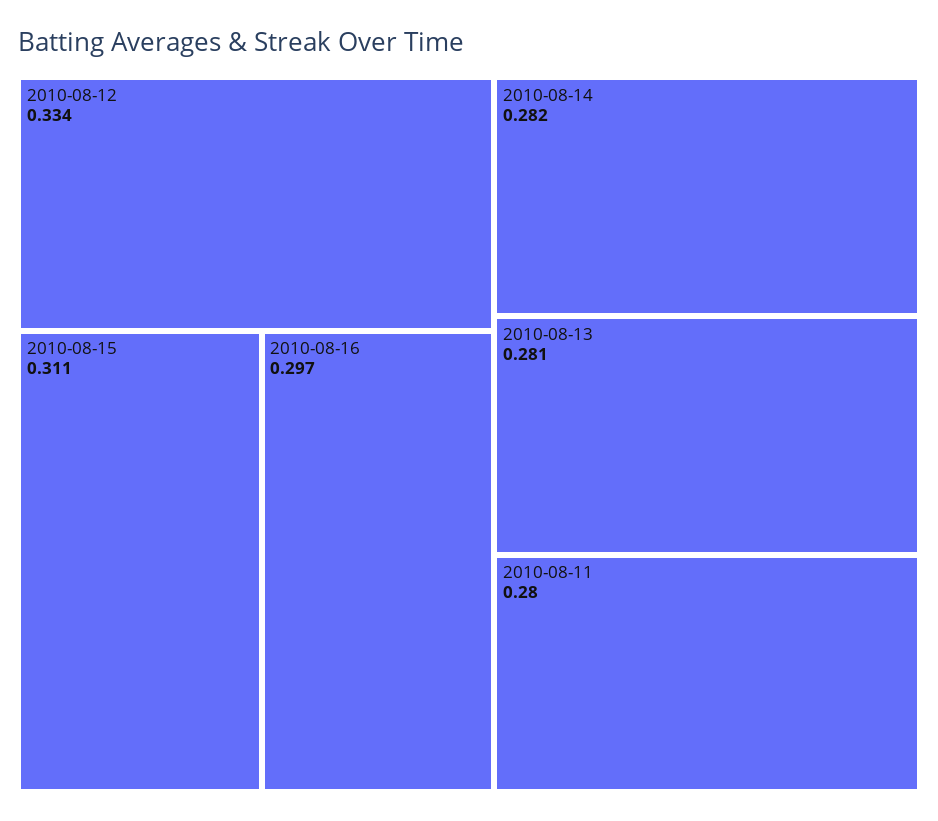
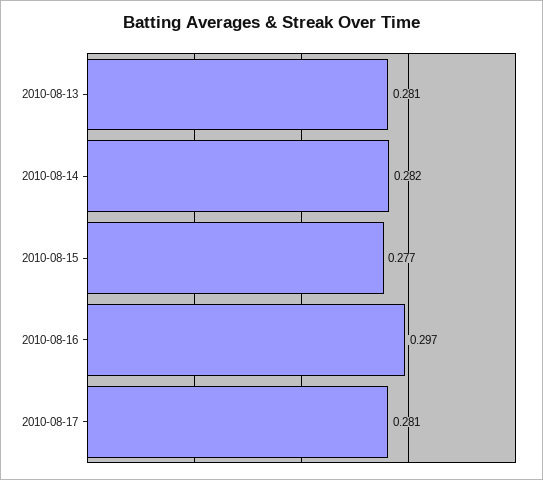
2010-08-12: 0.334 -> none
2010-08-15: 0.311 -> 0.277
2010-08-11: 0.28 -> none
2010-08-17: none -> 0.281

